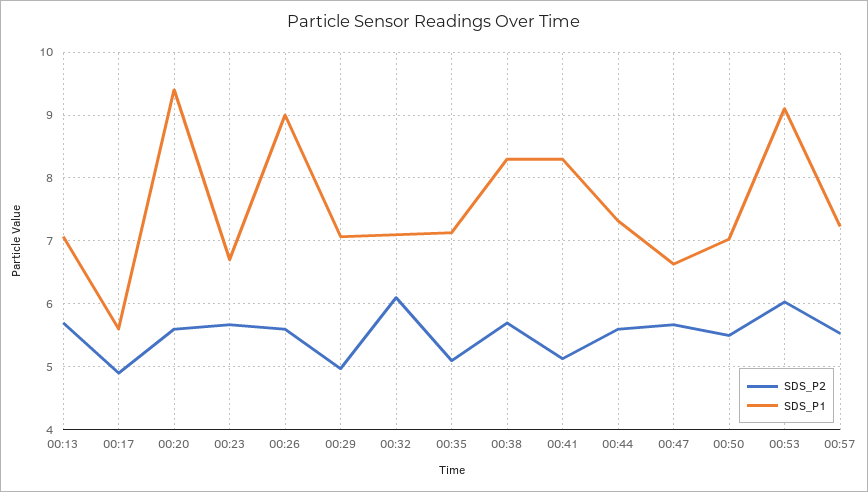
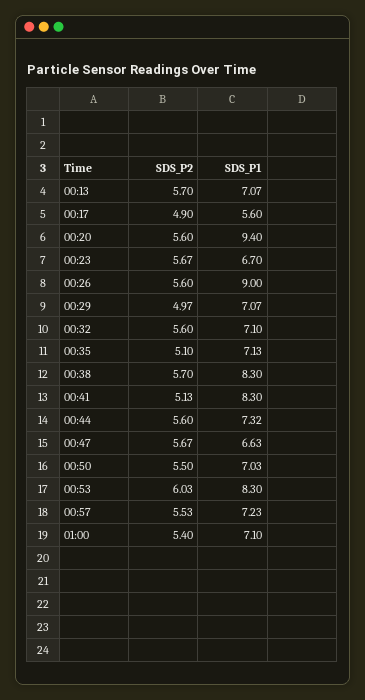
SDS_P2, 00:32: 6.1 -> 5.6
SDS_P1, 00:53: 9.1 -> 8.3
SDS_P2, 01:00: none -> 5.4
SDS_P1, 01:00: none -> 7.1

